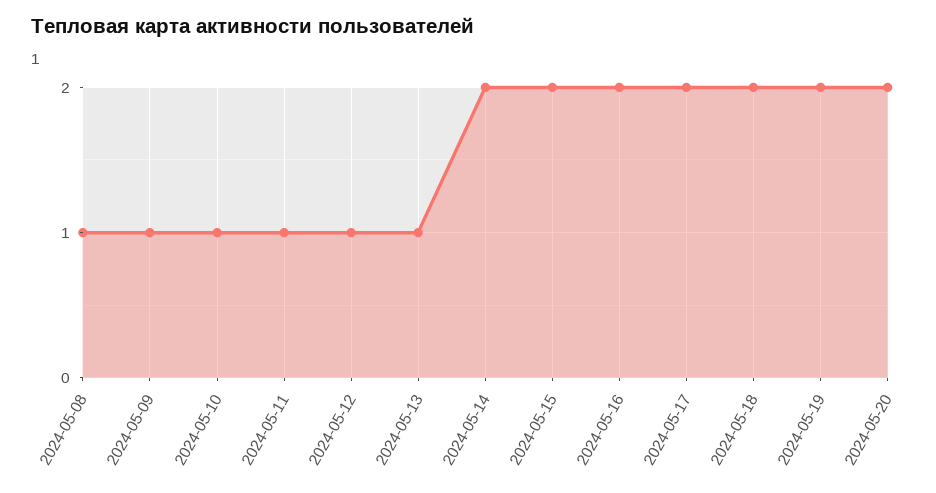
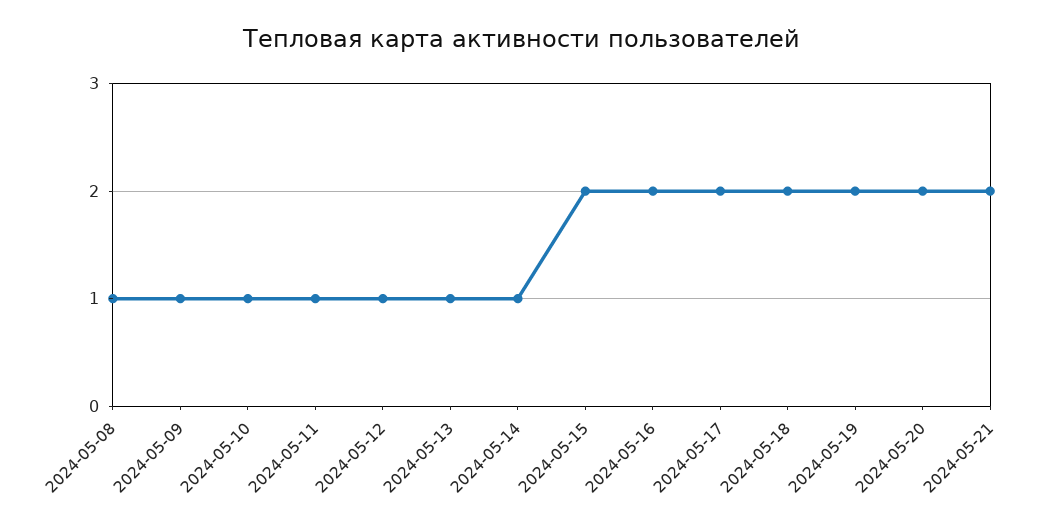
2024-05-14: 2 -> 1
2024-05-21: none -> 2

